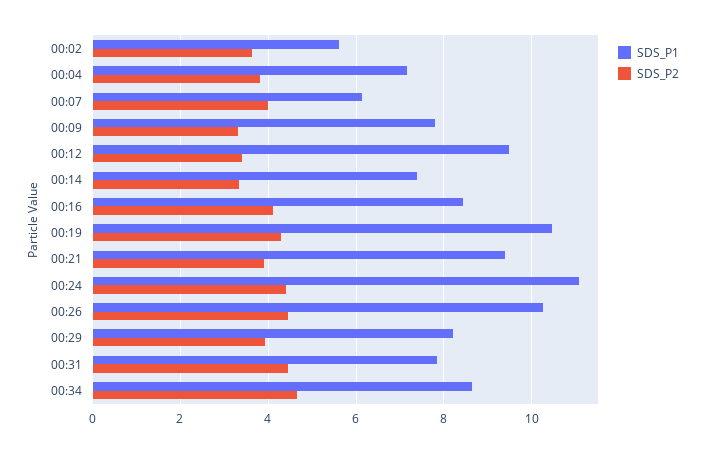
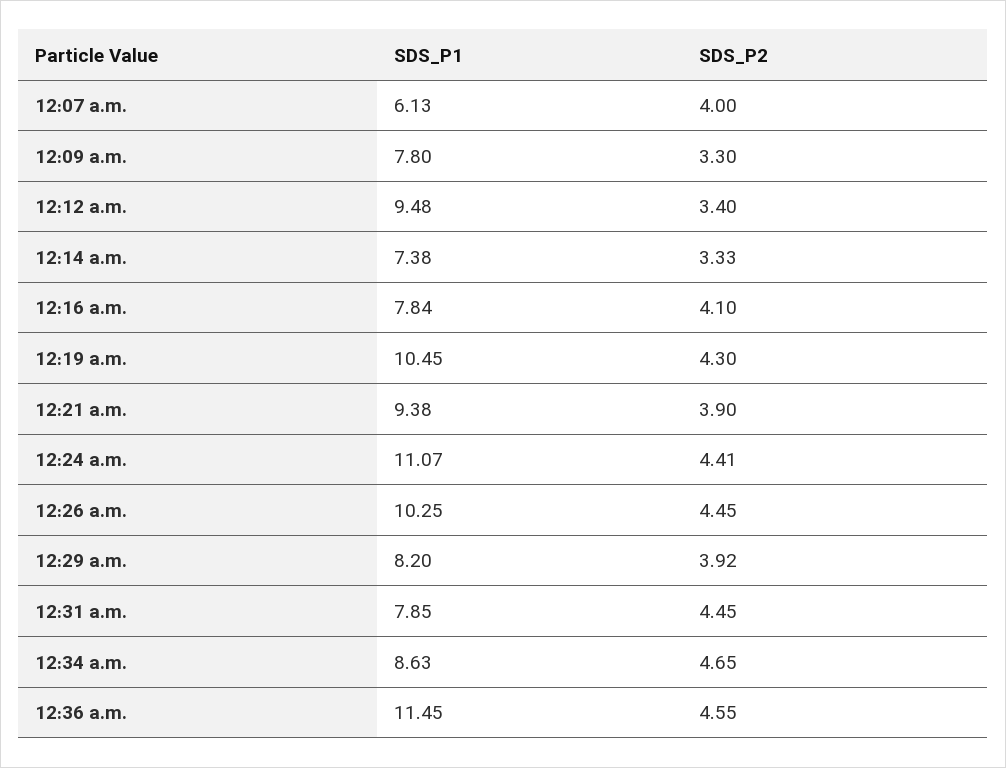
SDS_P1, 00:02: 5.6 -> none
SDS_P2, 00:02: 3.6 -> none
SDS_P1, 00:04: 7.2 -> none
SDS_P2, 00:04: 3.8 -> none
SDS_P1, 00:16: 8.4 -> 7.84
SDS_P1, 12:36 a.m.: none -> 11.45
SDS_P2, 12:36 a.m.: none -> 4.55

